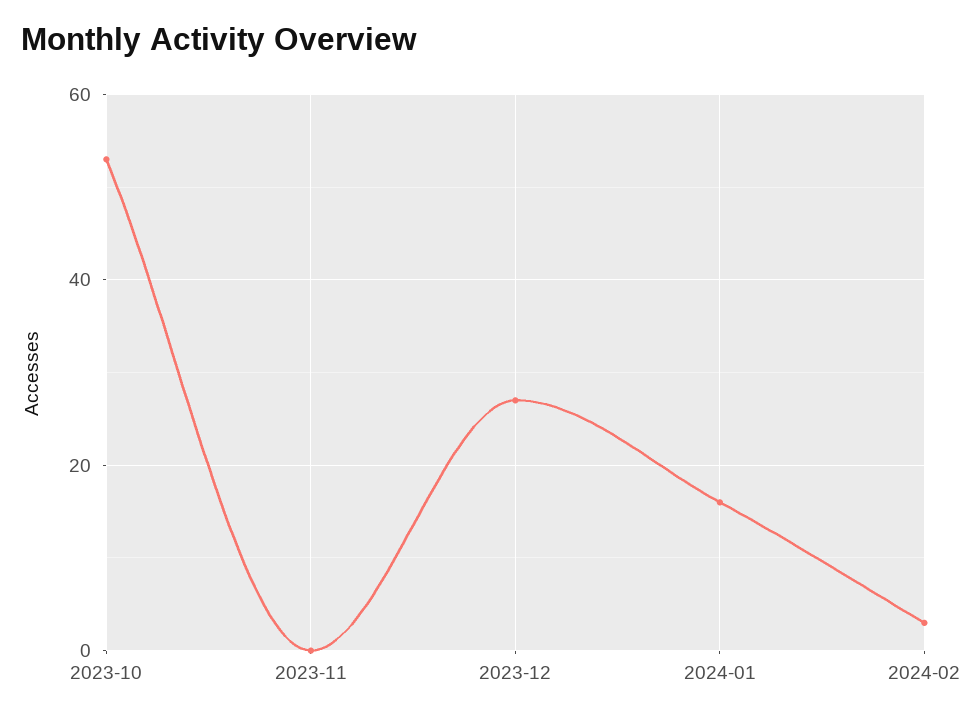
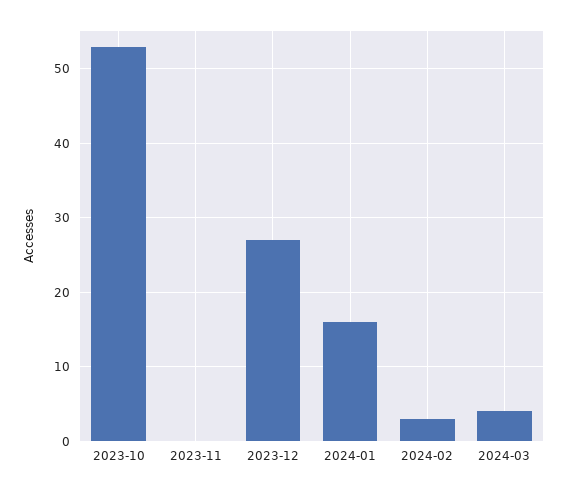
2024-03: none -> 4

